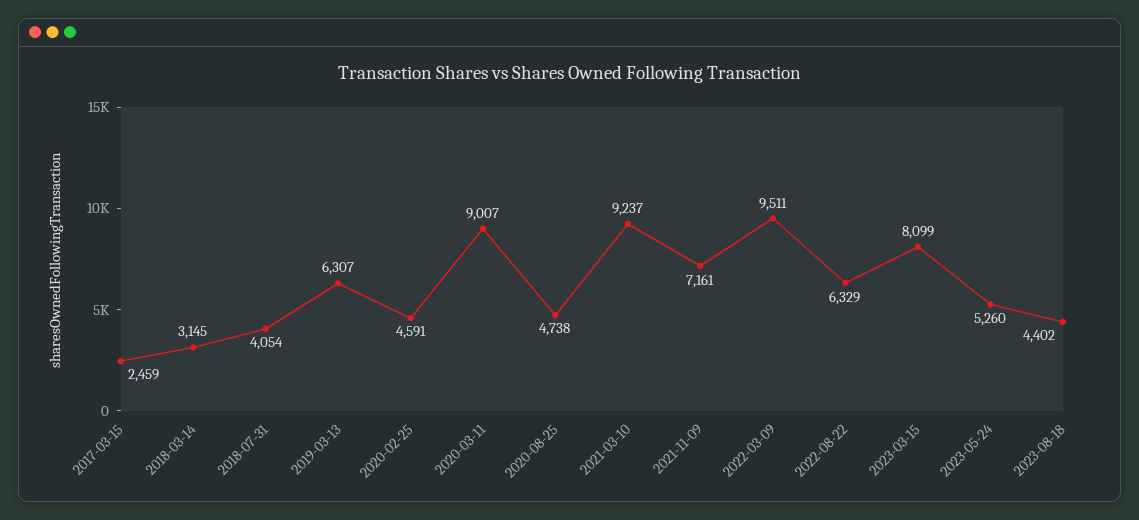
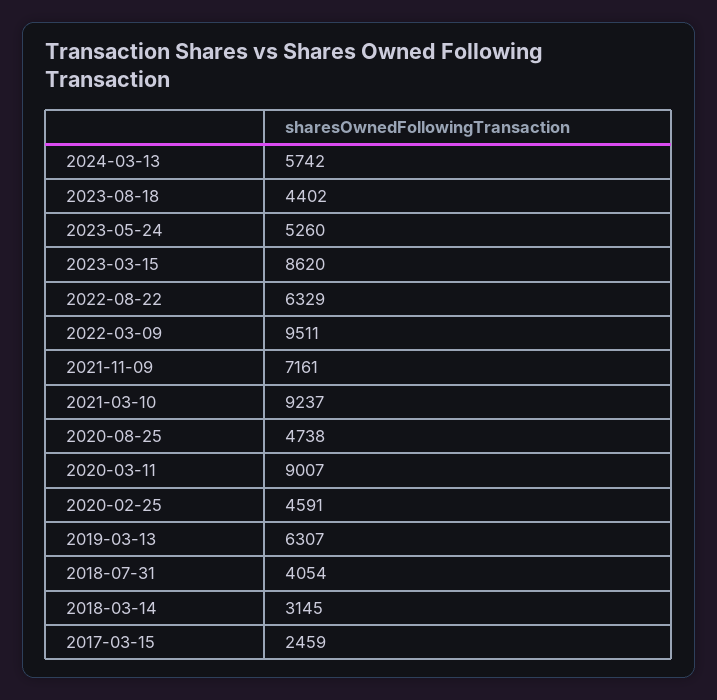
2023-03-15: 8099 -> 8620
2024-03-13: none -> 5742

